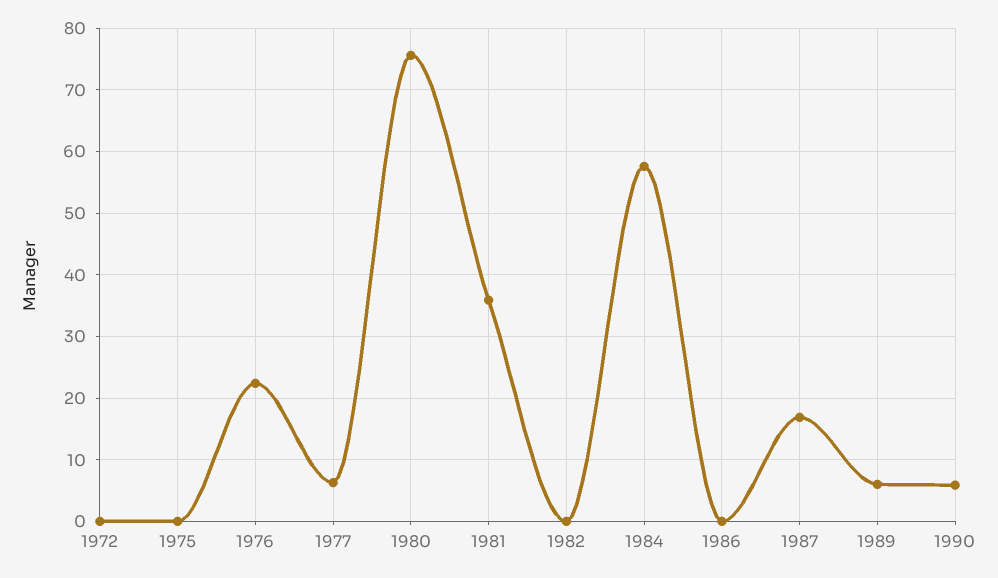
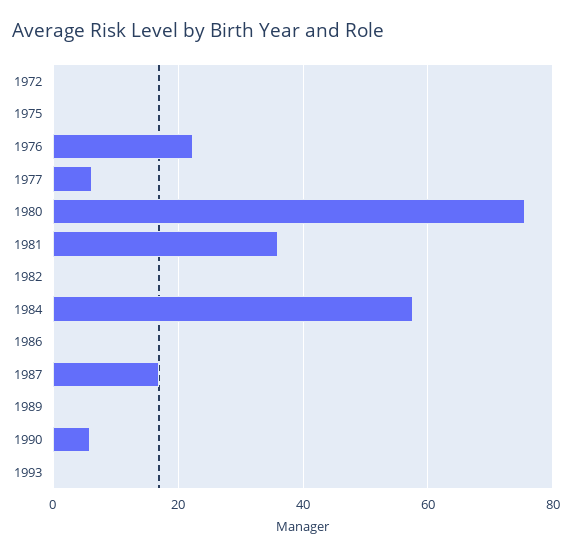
1989: 6 -> 0
1993: none -> 0

